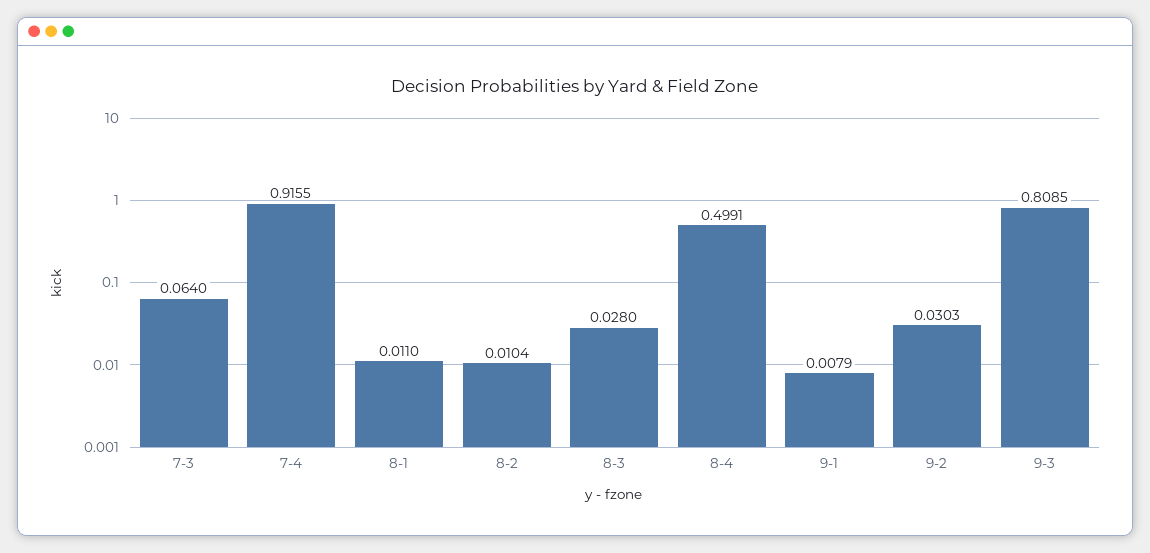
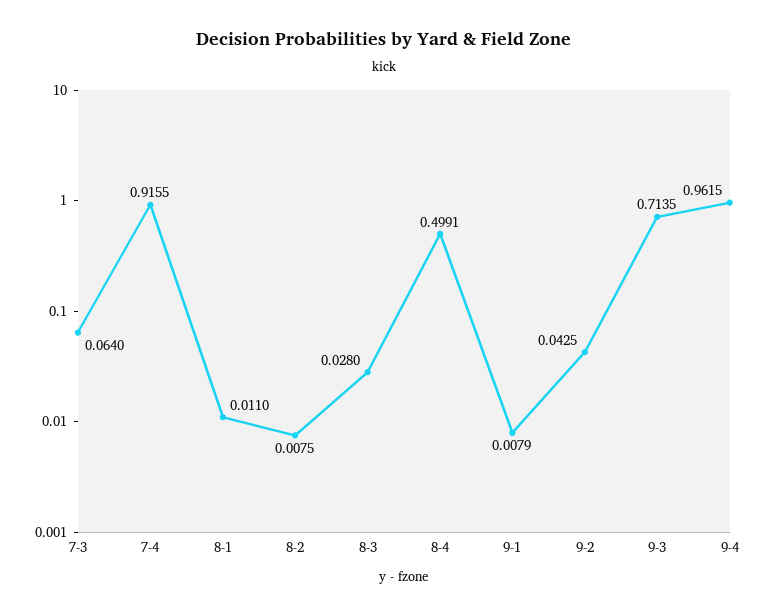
8-2: 0.0104 -> 0.0075
9-2: 0.0303 -> 0.0425
9-3: 0.8085 -> 0.7135
9-4: none -> 0.9615

